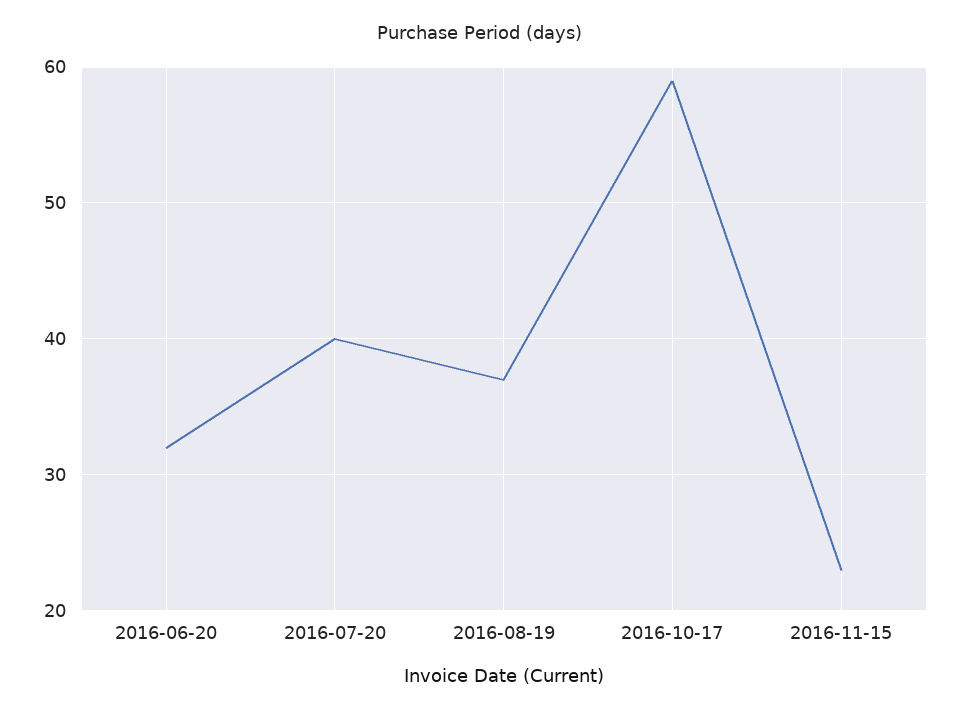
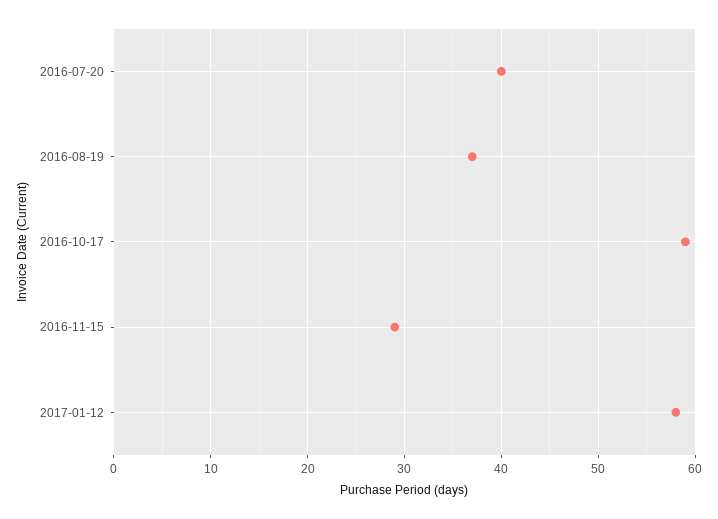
2016-06-20: 32 -> none
2016-11-15: 23 -> 29
2017-01-12: none -> 58

